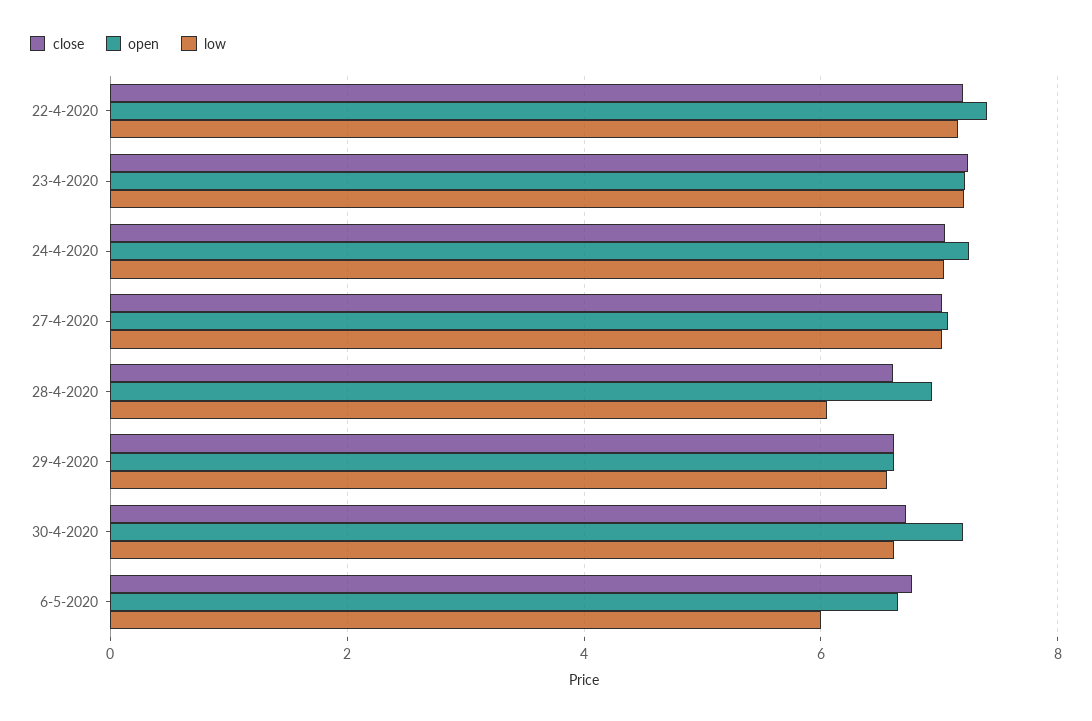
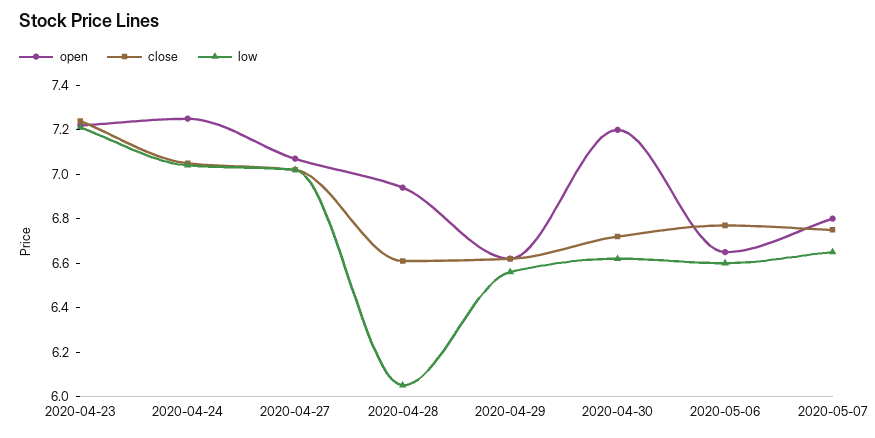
close, 22-4-2020: 7.2 -> none
open, 22-4-2020: 7.4 -> none
low, 22-4-2020: 7.2 -> none
low, 6-5-2020: 6 -> 6.6
open, 2020-05-07: none -> 6.8
close, 2020-05-07: none -> 6.75
low, 2020-05-07: none -> 6.65

